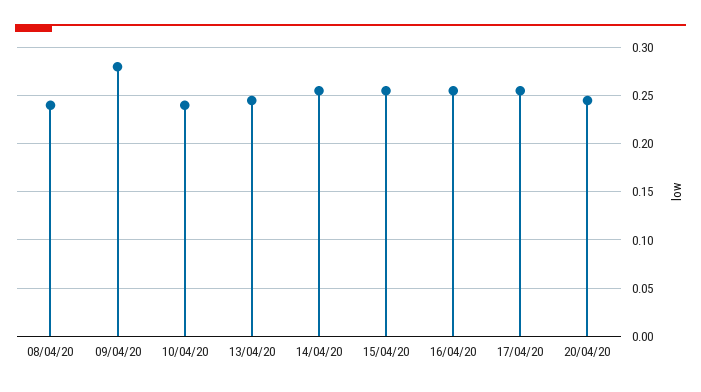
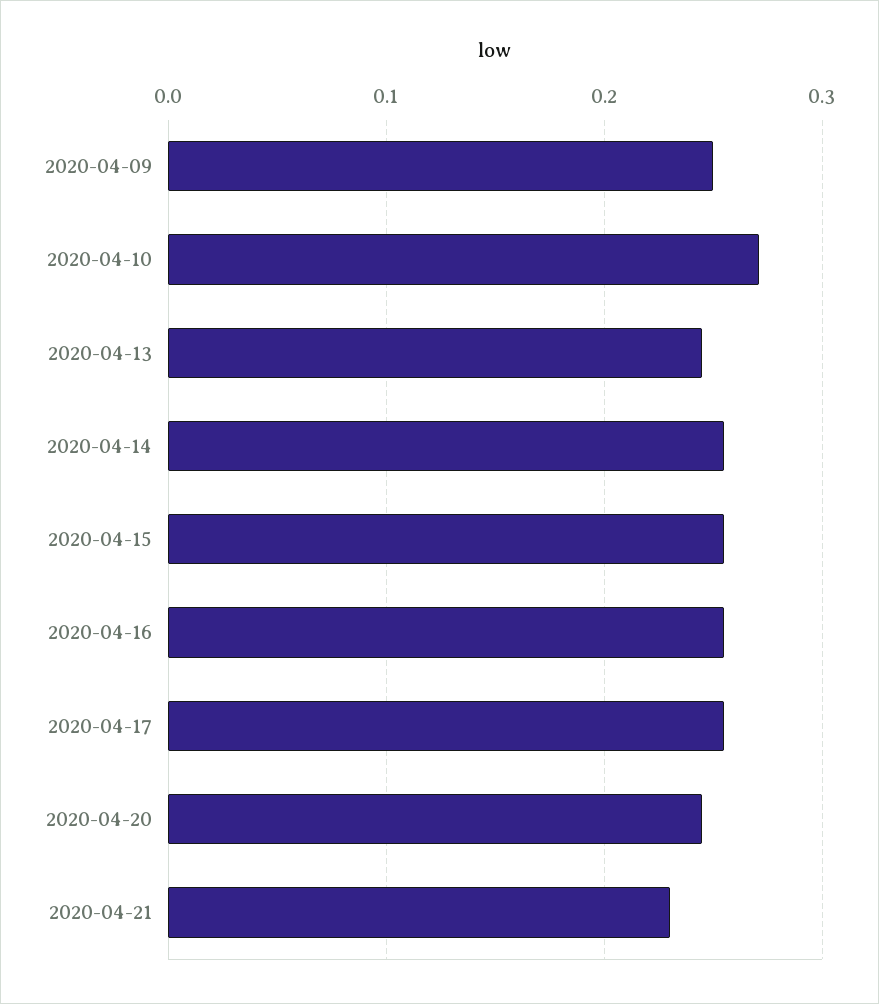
08/04/20: 0.24 -> none
09/04/20: 0.28 -> 0.25
10/04/20: 0.24 -> 0.27
2020-04-21: none -> 0.23

